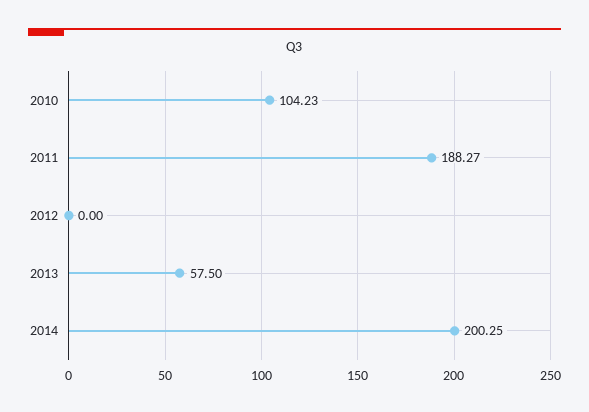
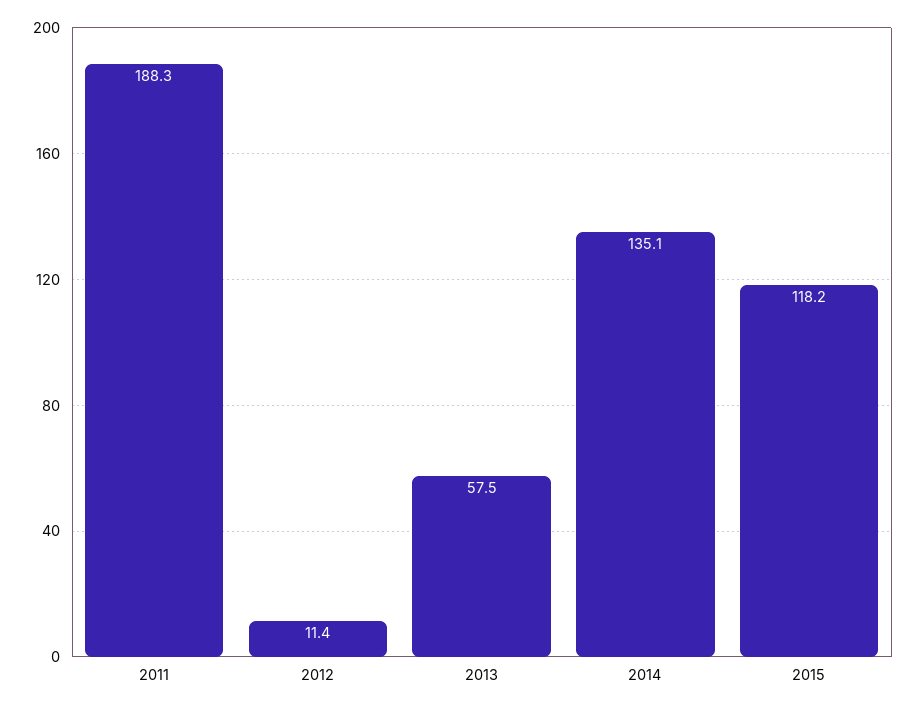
2010: 104.23 -> none
2012: 0 -> 11.4
2014: 200.25 -> 135.1
2015: none -> 118.2

